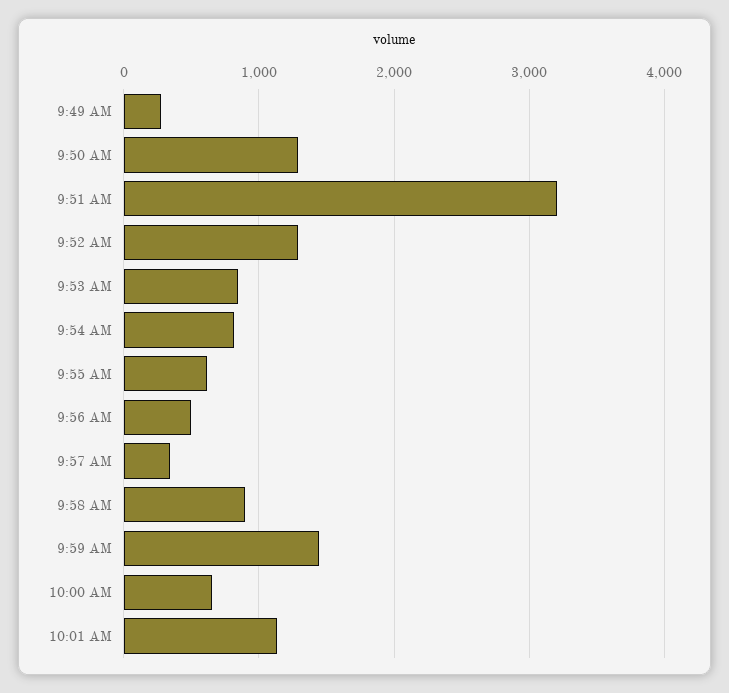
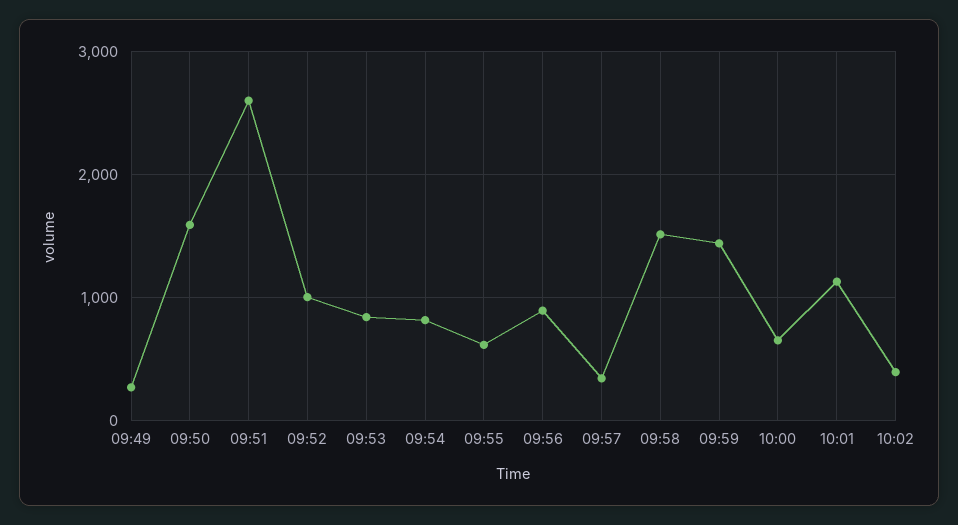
9:50 AM: 1300 -> 1600
9:51 AM: 3200 -> 2600
9:52 AM: 1300 -> 1000
9:56 AM: 500 -> 900
9:58 AM: 900 -> 1500
10:02: none -> 400

